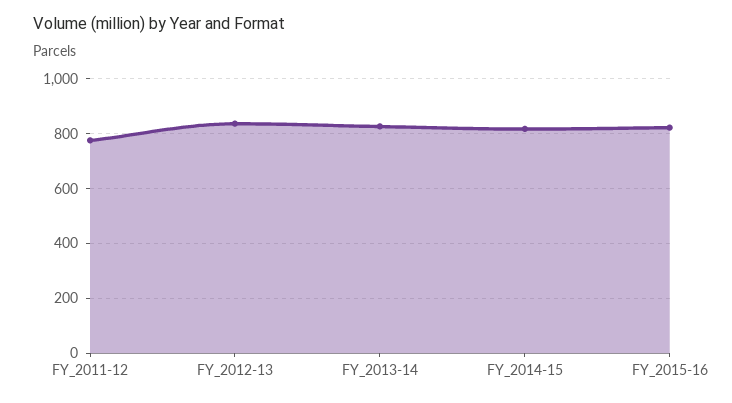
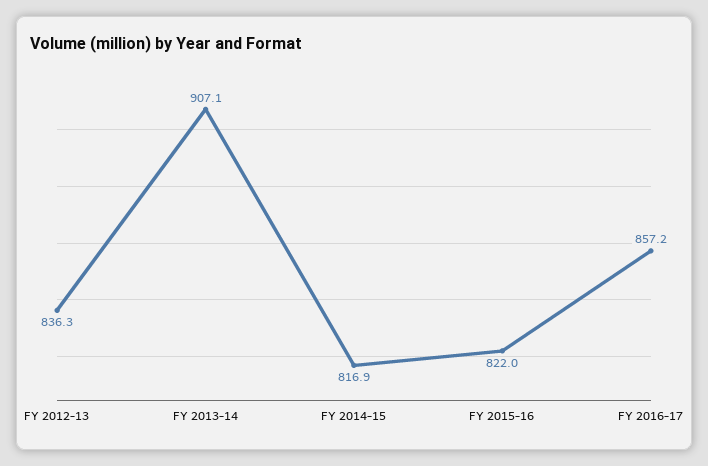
FY_2011-12: 775 -> none
FY_2013-14: 825 -> 907.1
FY 2016-17: none -> 857.2

